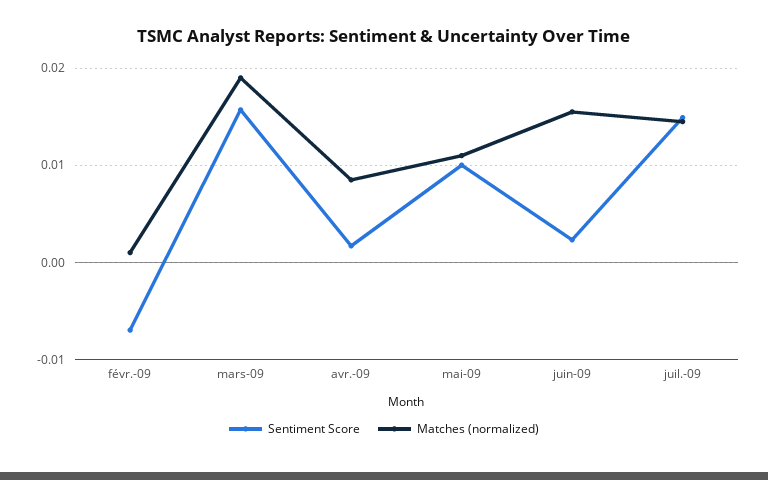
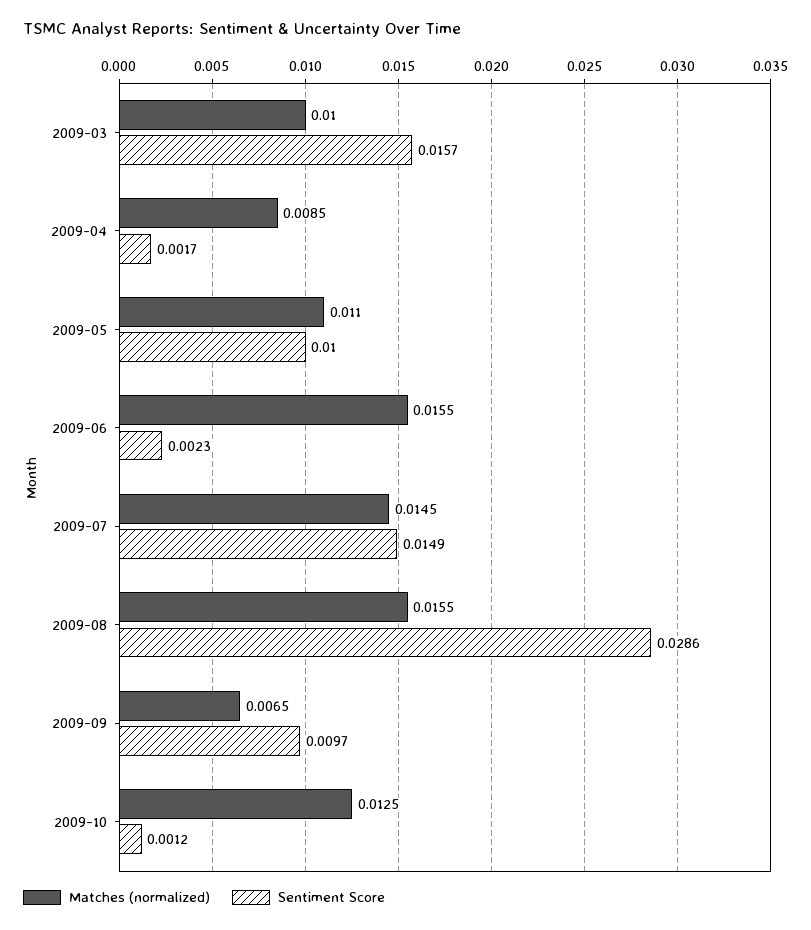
Sentiment Score, févr.-09: -0.007 -> none
Matches (normalized), févr.-09: 0.001 -> none
Matches (normalized), mars-09: 0.019 -> 0.01
Matches (normalized), 2009-08: none -> 0.0155
Sentiment Score, 2009-08: none -> 0.0286
Matches (normalized), 2009-09: none -> 0.0065
Sentiment Score, 2009-09: none -> 0.0097
Matches (normalized), 2009-10: none -> 0.0125
Sentiment Score, 2009-10: none -> 0.0012

